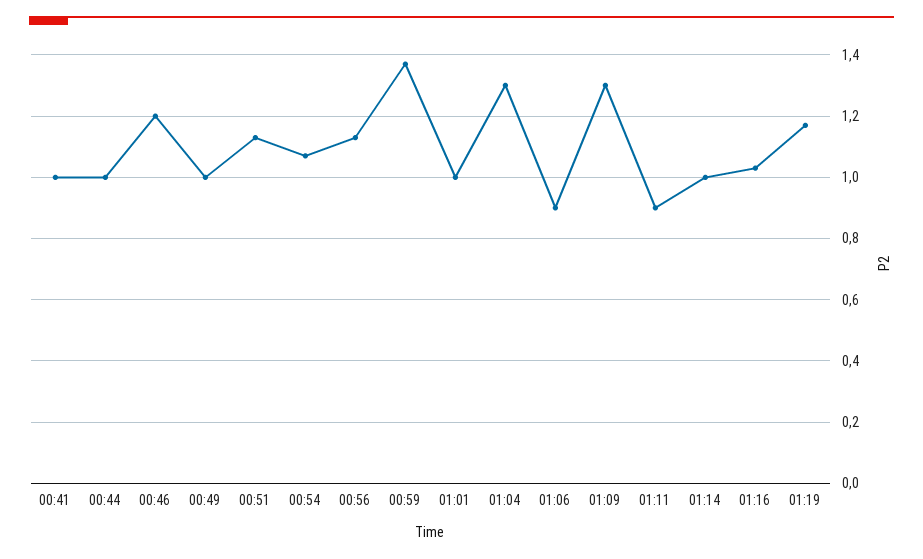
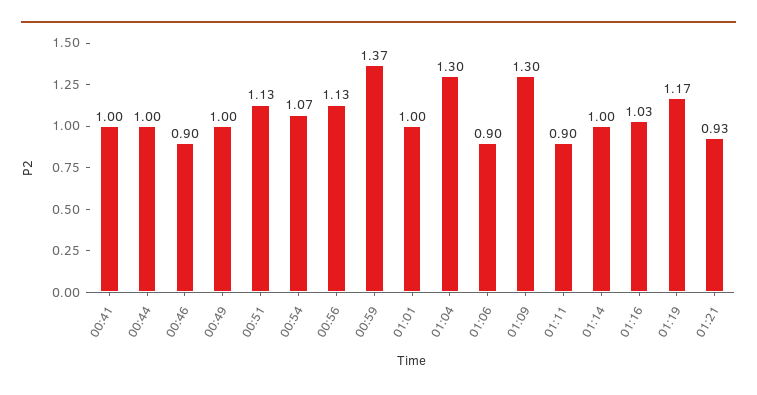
00:46: 1.2 -> 0.9
01:21: none -> 0.93

